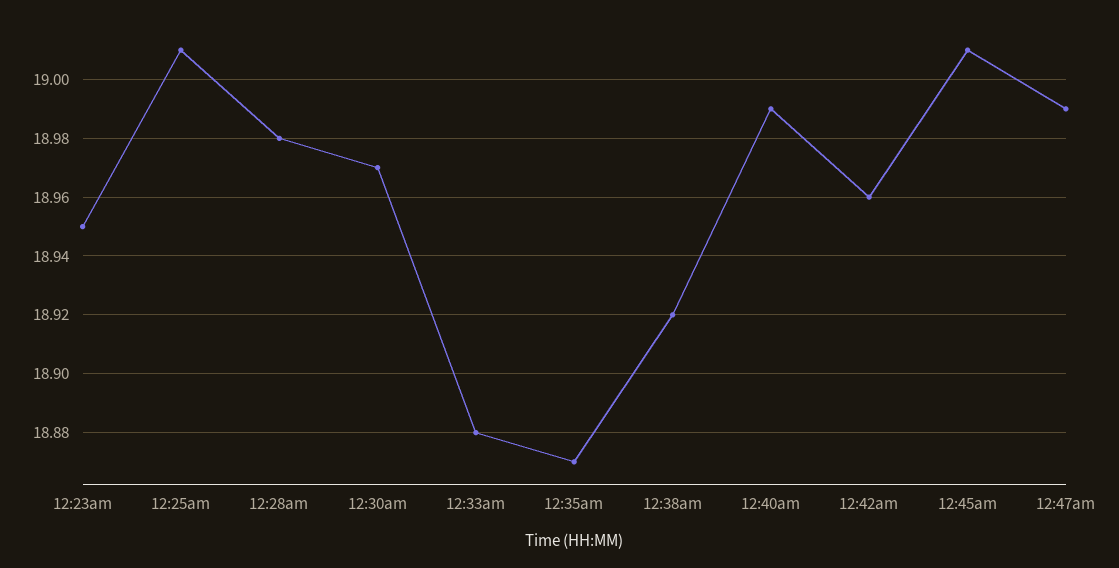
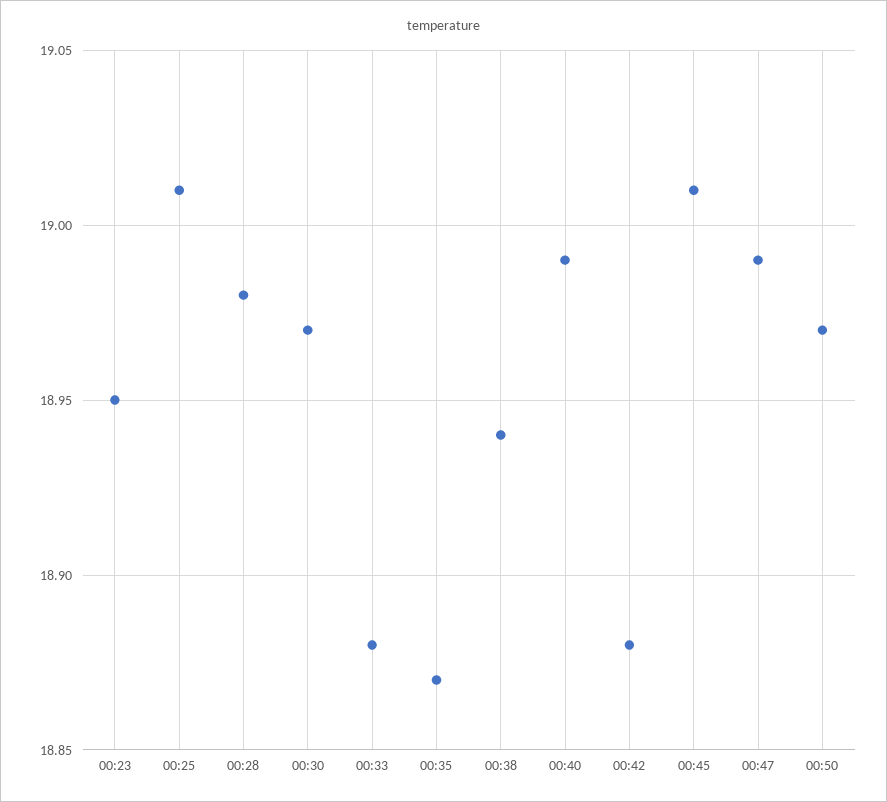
12:38am: 18.92 -> 18.94
12:42am: 18.96 -> 18.88
00:50: none -> 18.97

